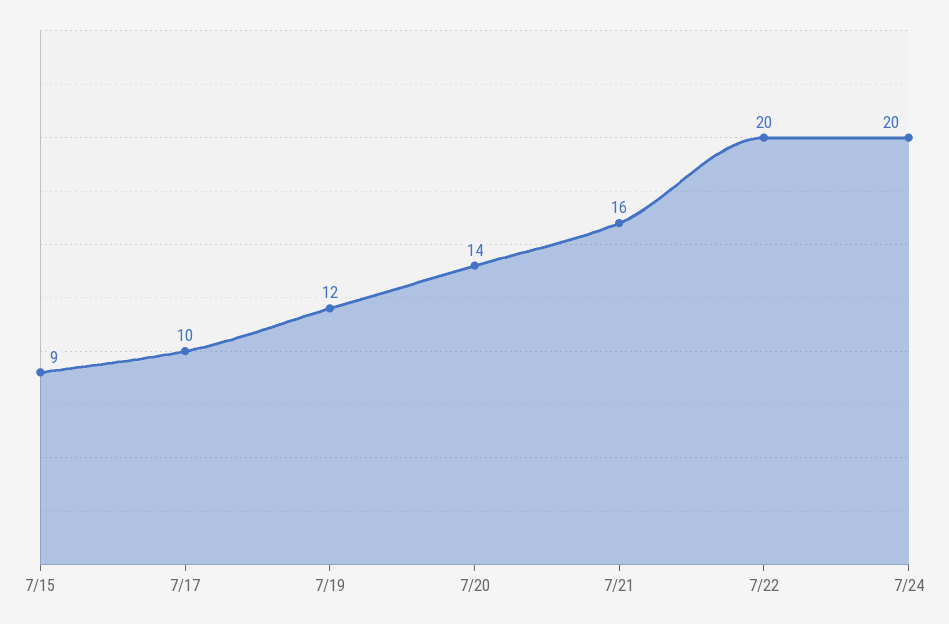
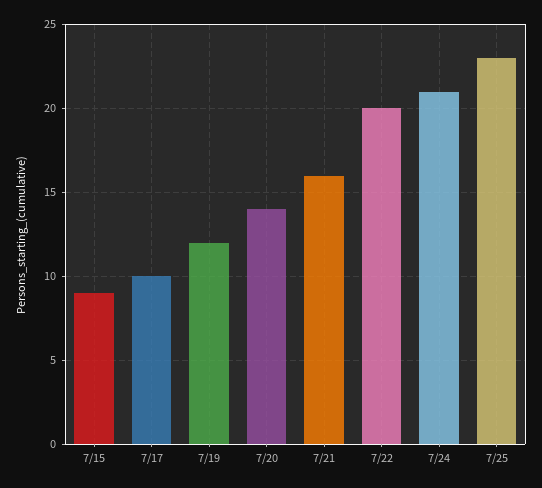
7/24: 20 -> 21
7/25: none -> 23

